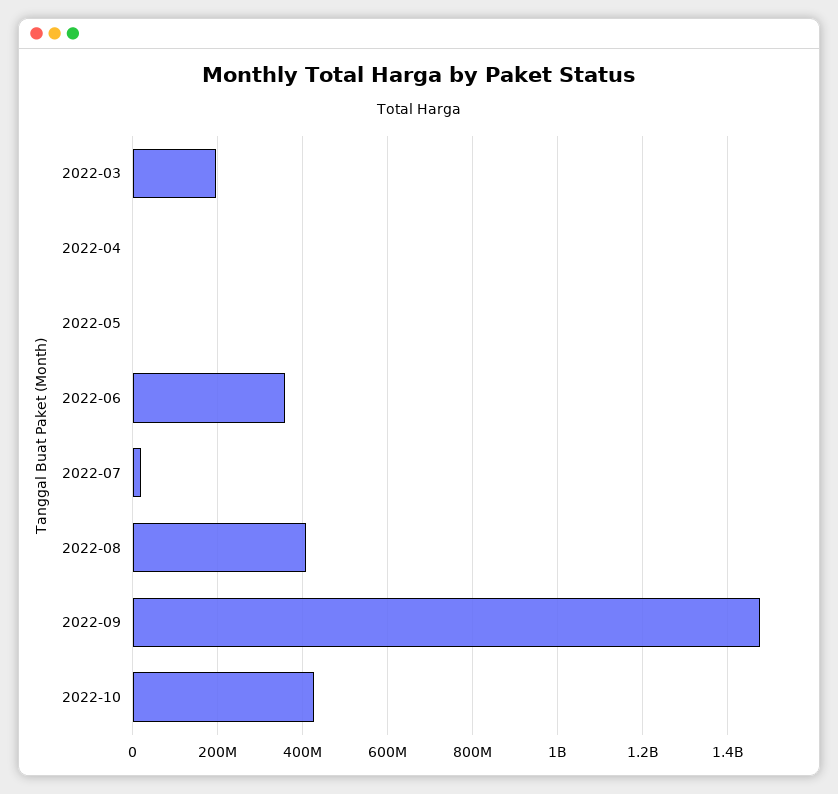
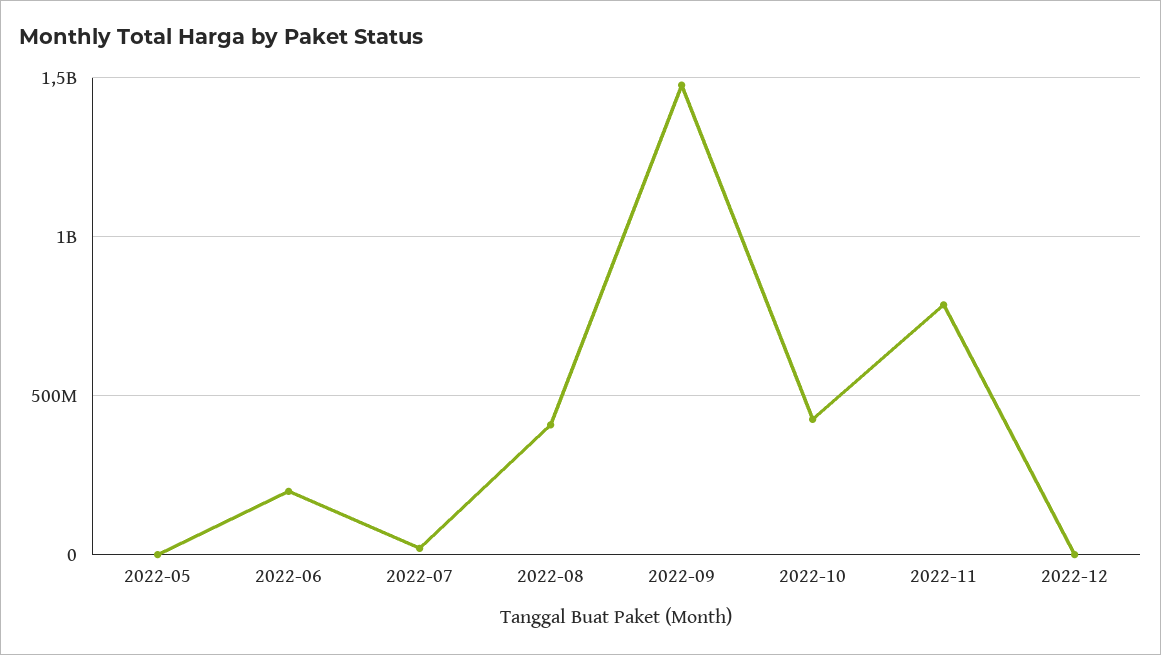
2022-03: 200000000 -> none
2022-04: 0 -> none
2022-06: 360000000 -> 200000000
2022-11: none -> 800000000
2022-12: none -> 0

